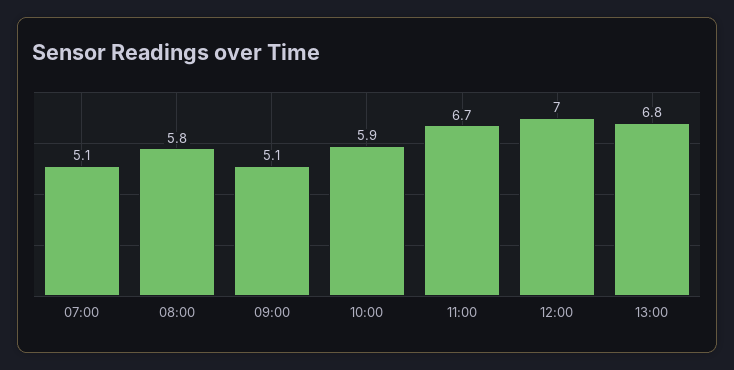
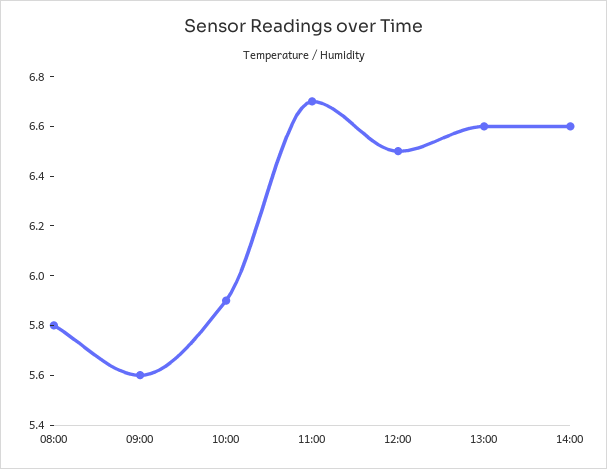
07:00: 5.1 -> none
09:00: 5.1 -> 5.6
12:00: 7 -> 6.5
13:00: 6.8 -> 6.6
14:00: none -> 6.6

